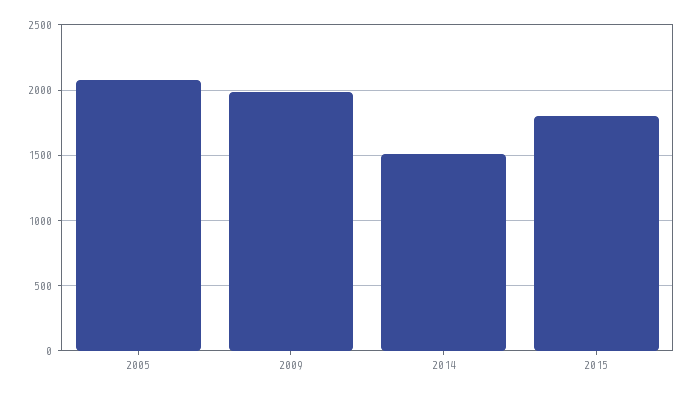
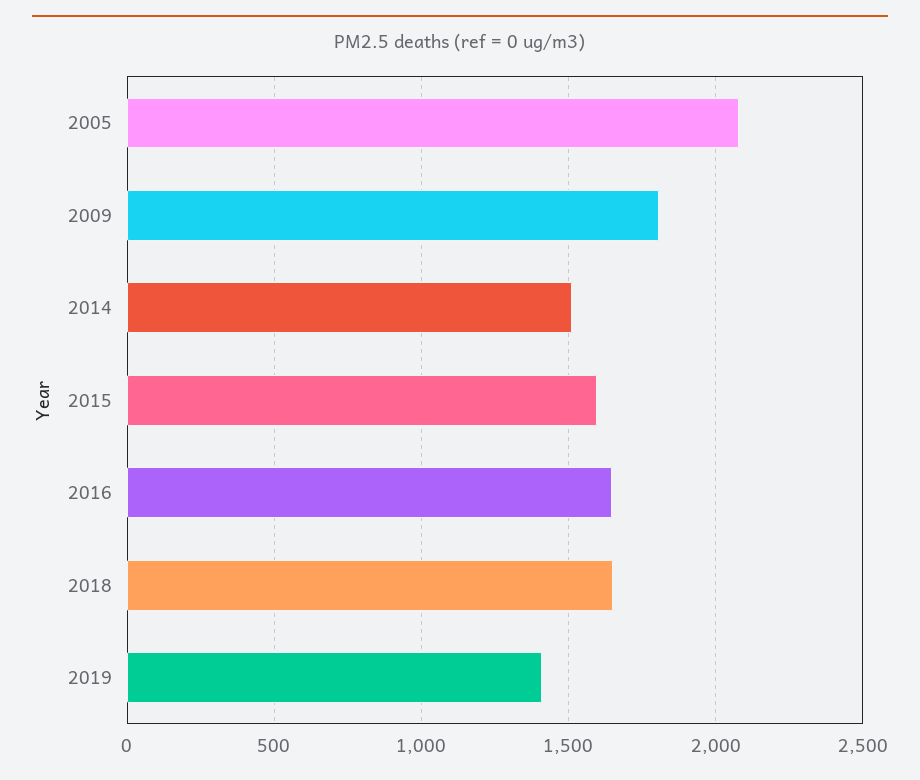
2009: 2000 -> 1800
2015: 1800 -> 1600
2016: none -> 1650
2018: none -> 1650
2019: none -> 1400

